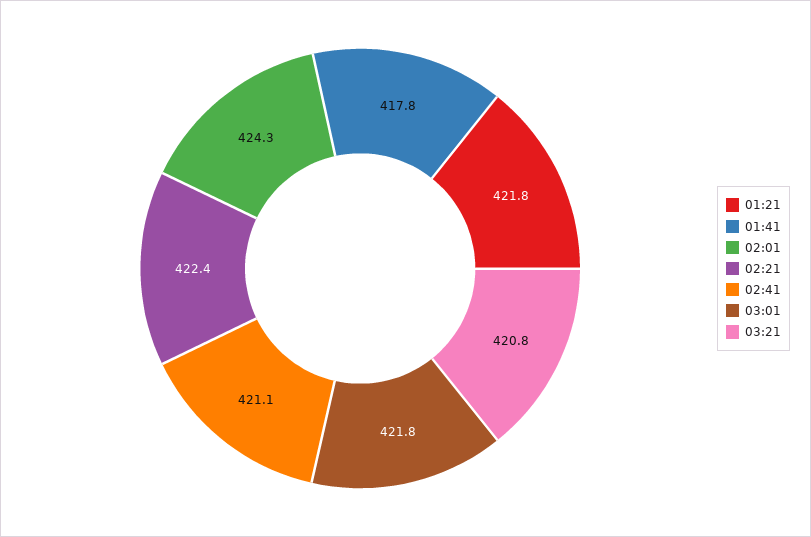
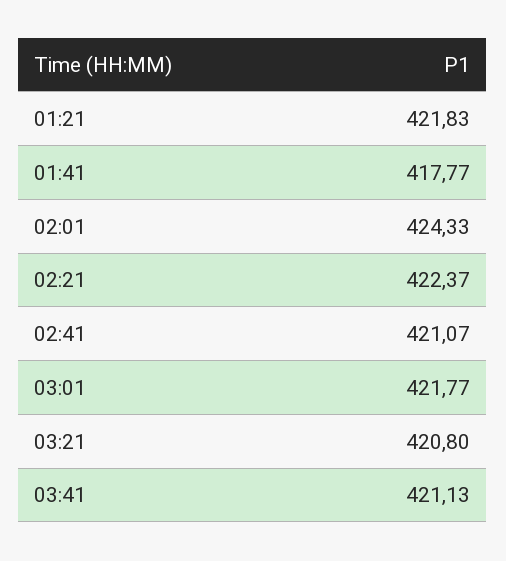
03:41: none -> 421.13

